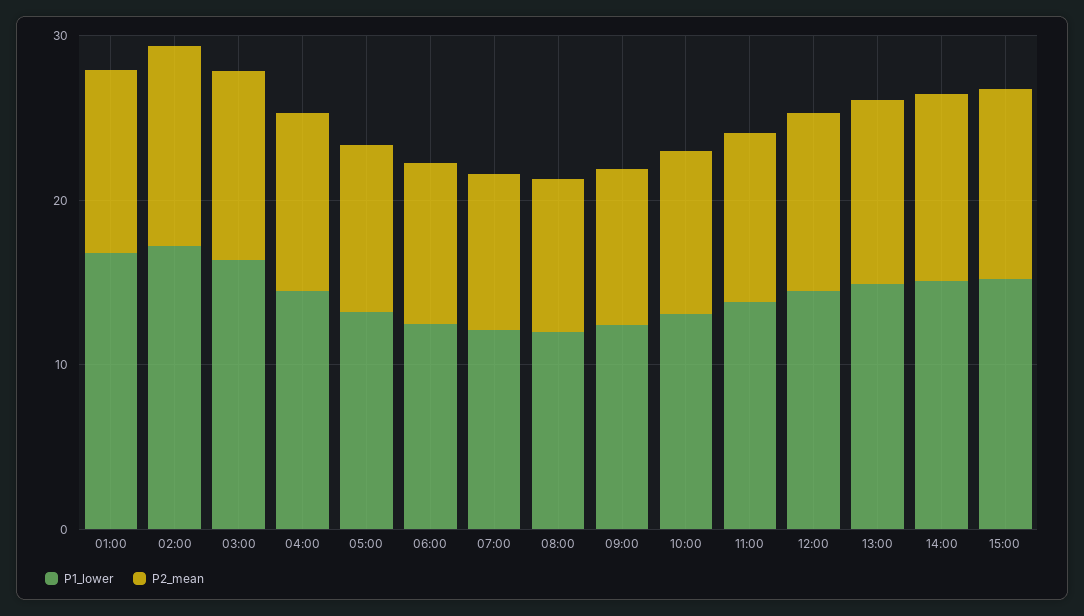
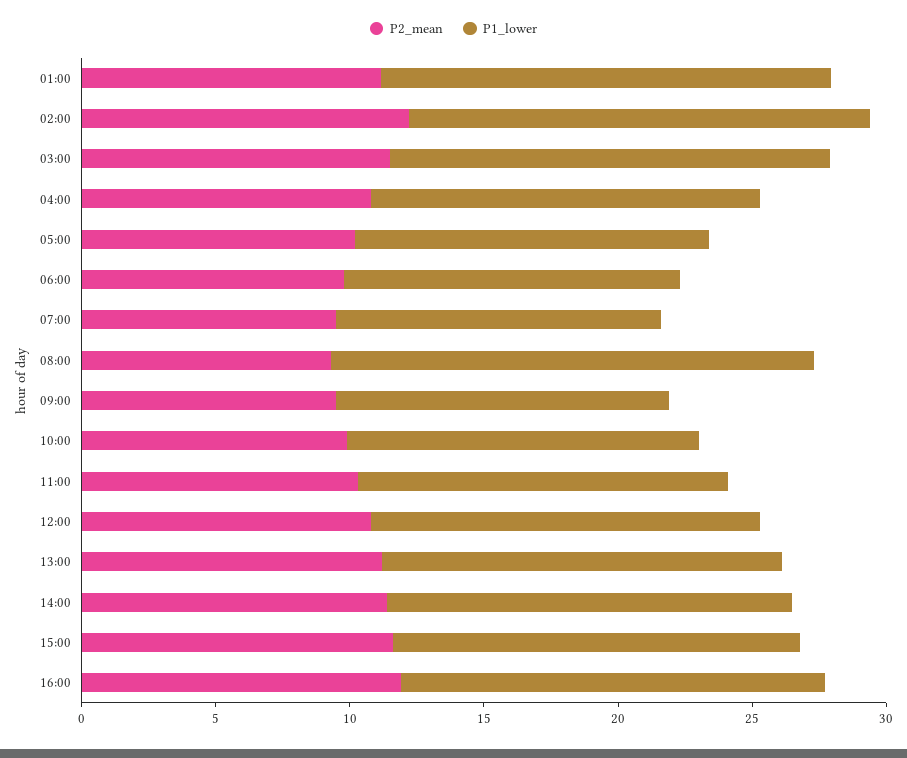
P1_lower, 08:00: 12 -> 18
P2_mean, 16:00: none -> 12
P1_lower, 16:00: none -> 16

